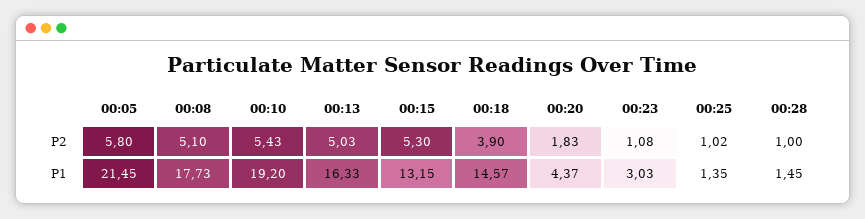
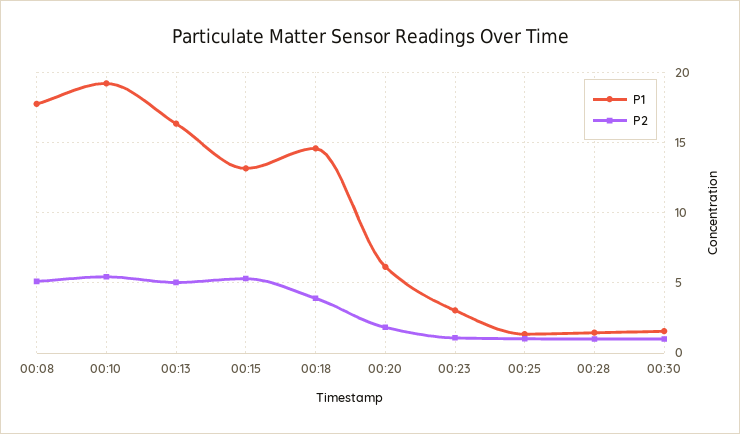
P2, 00:05: 5.8 -> none
P1, 00:05: 21.45 -> none
P1, 00:20: 4.37 -> 6
P1, 00:30: none -> 1.5
P2, 00:30: none -> 1

